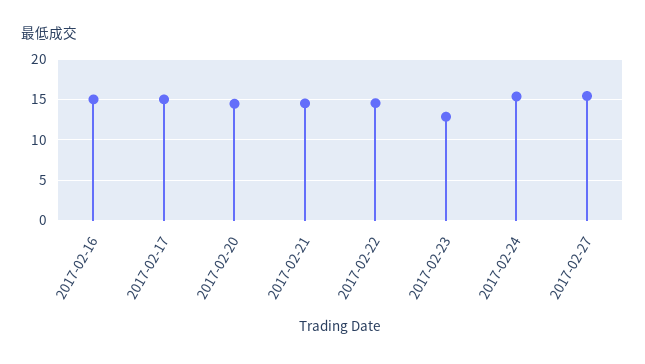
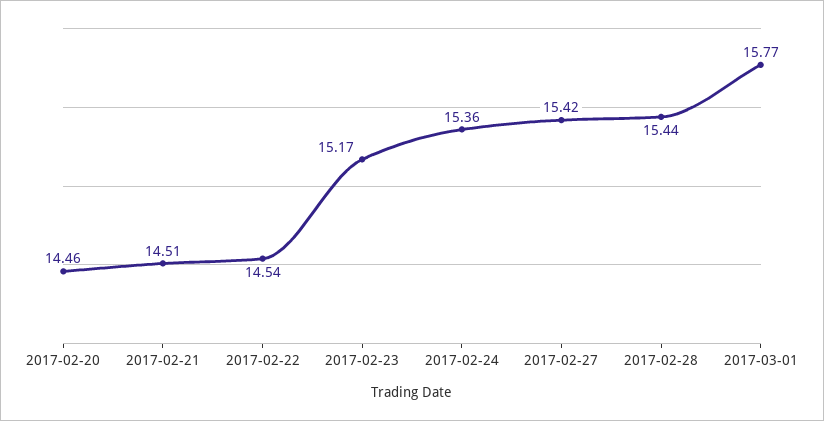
2017-02-16: 15 -> none
2017-02-17: 15 -> none
2017-02-23: 13 -> 15.17
2017-02-28: none -> 15.44
2017-03-01: none -> 15.77

